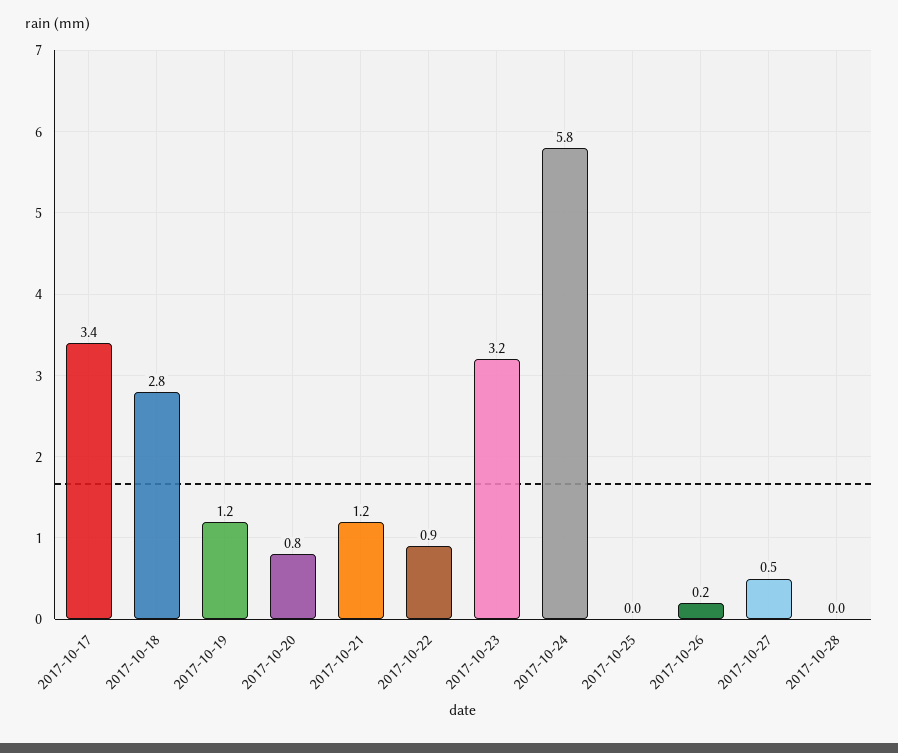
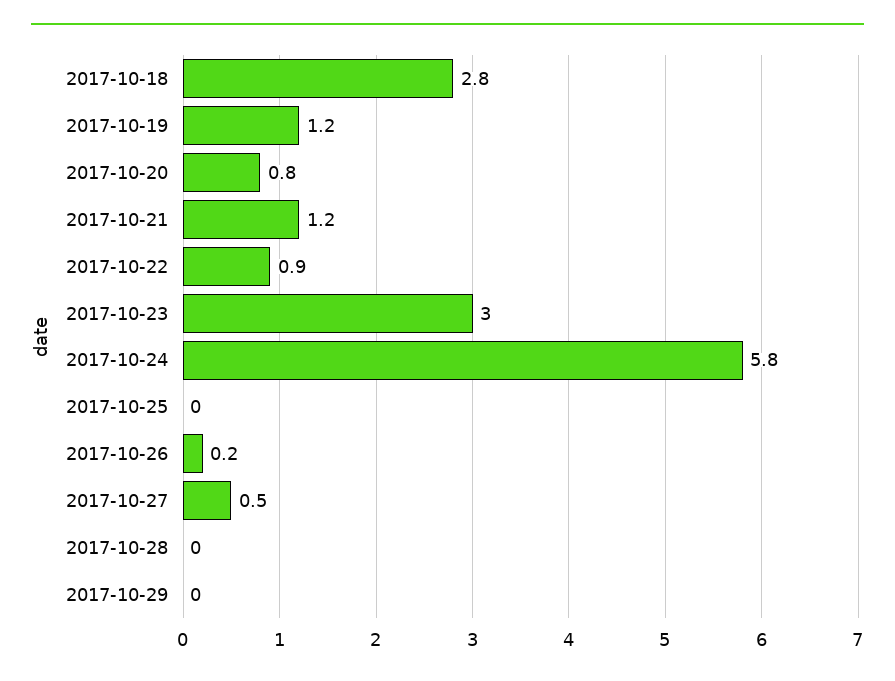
2017-10-17: 3.4 -> none
2017-10-23: 3.2 -> 3
2017-10-29: none -> 0

